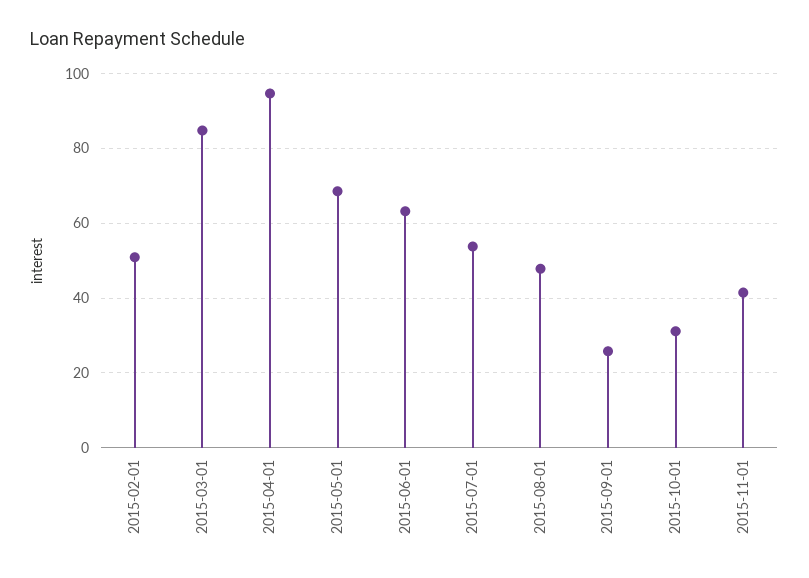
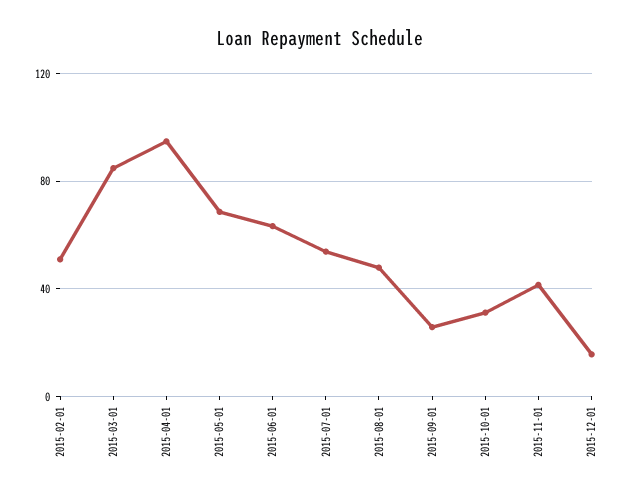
2015-12-01: none -> 15

